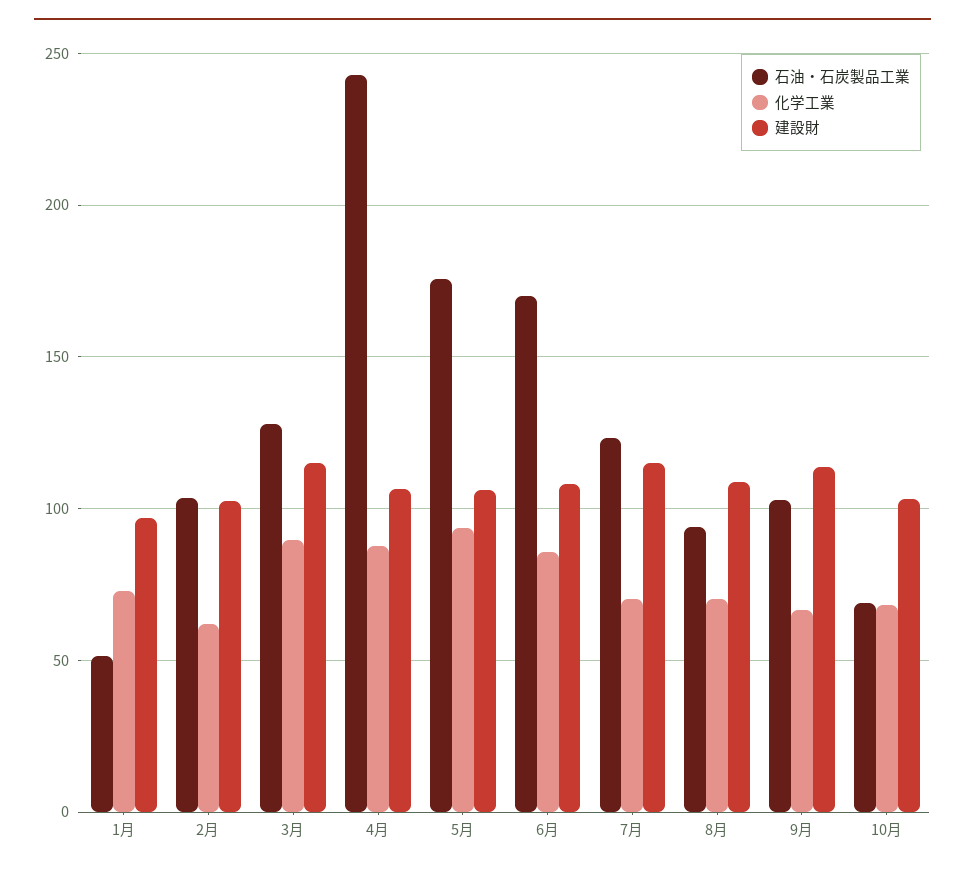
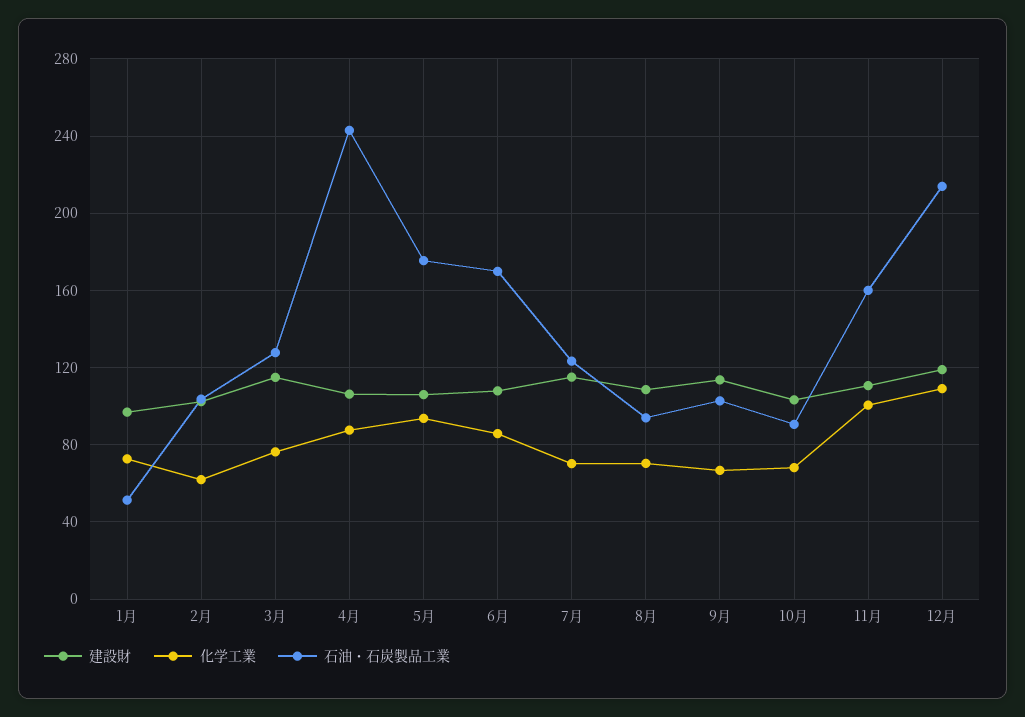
化学工業, 3月: 90 -> 75
石油・石炭製品工業, 10月: 70 -> 90
建設財, 11月: none -> 110
化学工業, 11月: none -> 100
石油・石炭製品工業, 11月: none -> 160
建設財, 12月: none -> 120
化学工業, 12月: none -> 110
石油・石炭製品工業, 12月: none -> 215

